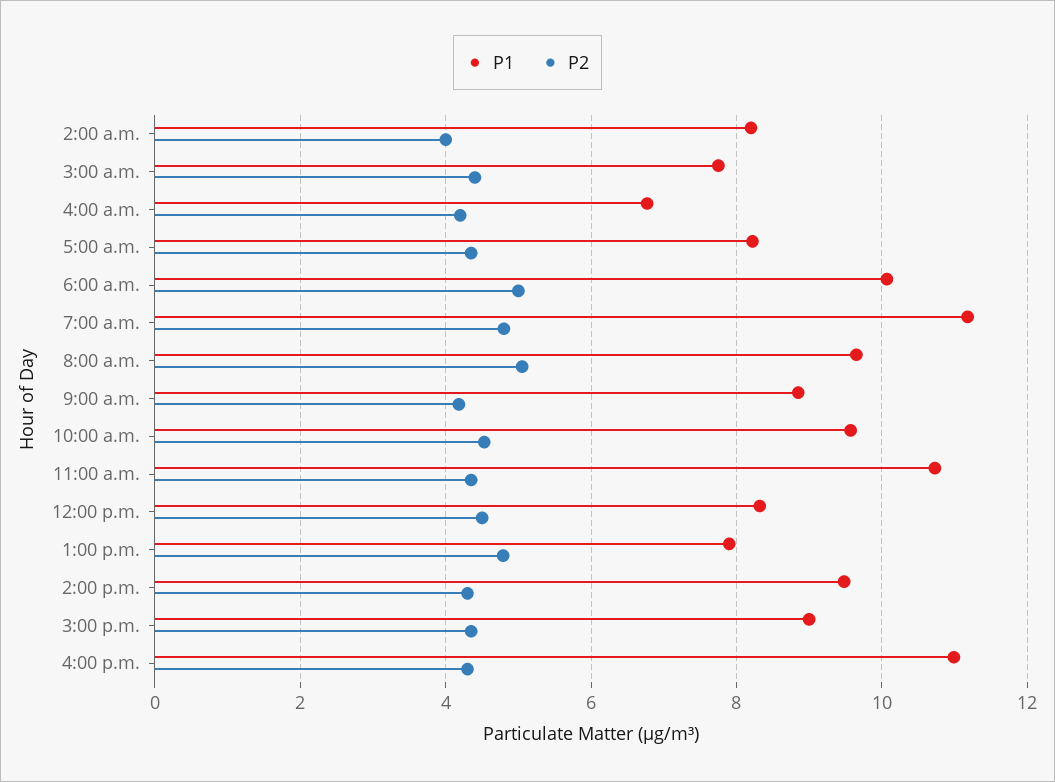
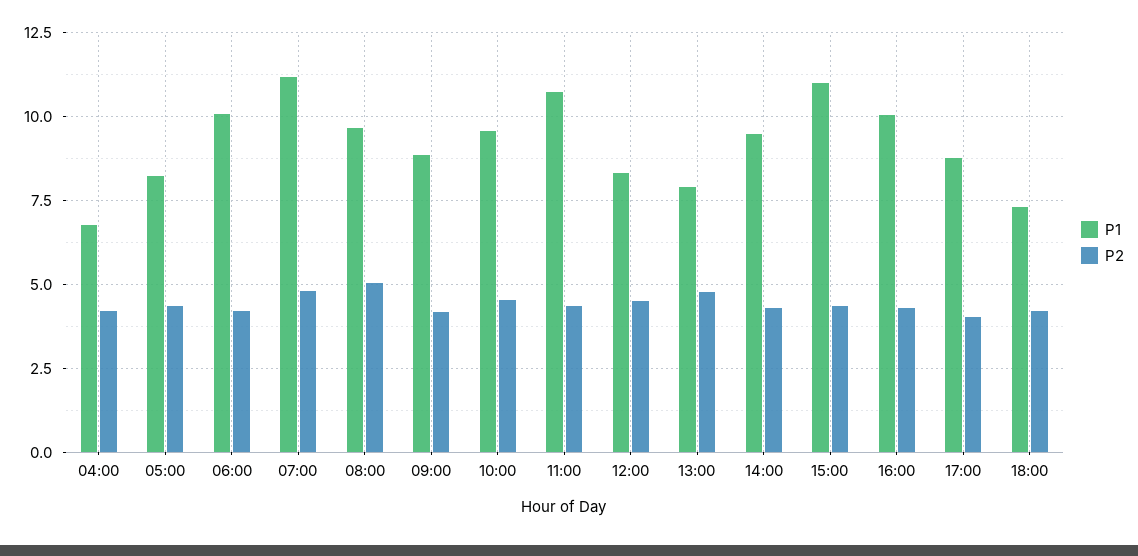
P1, 2:00 a.m.: 8.2 -> none
P2, 2:00 a.m.: 4 -> none
P1, 3:00 a.m.: 7.8 -> none
P2, 3:00 a.m.: 4.4 -> none
P2, 6:00 a.m.: 5 -> 4.25
P1, 3:00 p.m.: 9 -> 11
P1, 4:00 p.m.: 11 -> 10
P1, 17:00: none -> 8.75
P2, 17:00: none -> 4
P1, 18:00: none -> 7.25
P2, 18:00: none -> 4.25

